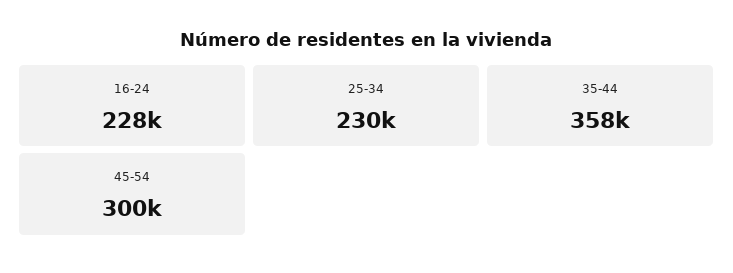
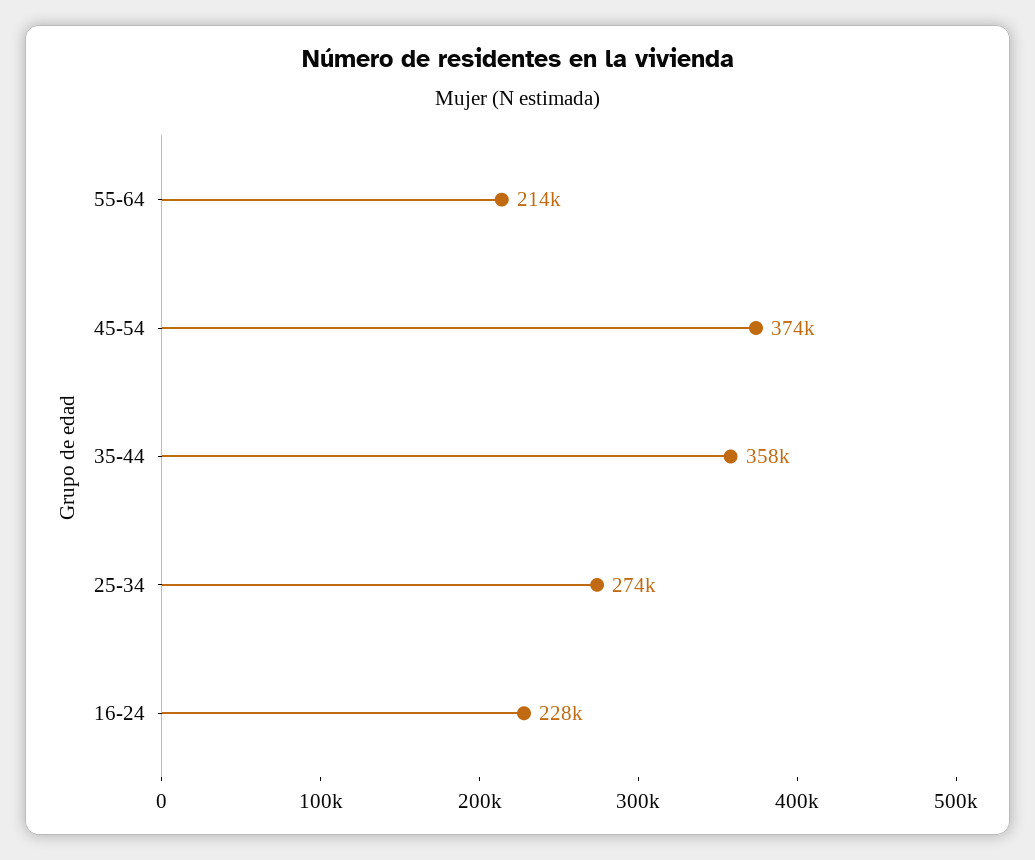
25-34: 230000 -> 274000
45-54: 300000 -> 374000
55-64: none -> 214000

